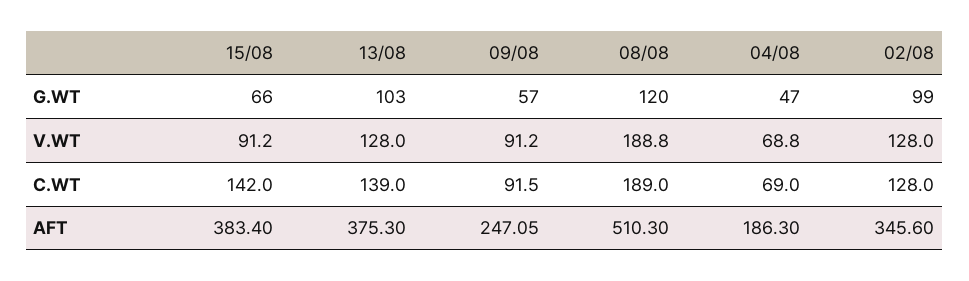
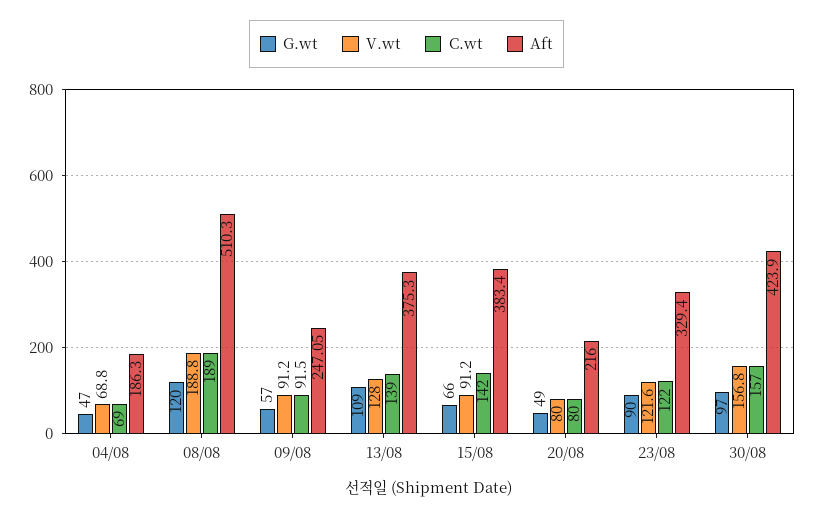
G.WT, 13/08: 103 -> 109
G.WT, 02/08: 99 -> none
V.WT, 02/08: 128 -> none
C.WT, 02/08: 128 -> none
AFT, 02/08: 345.6 -> none
G.WT, 20/08: none -> 49
V.WT, 20/08: none -> 80
C.WT, 20/08: none -> 80
AFT, 20/08: none -> 216
G.WT, 23/08: none -> 90
V.WT, 23/08: none -> 121.6
C.WT, 23/08: none -> 122
AFT, 23/08: none -> 329.4
G.WT, 30/08: none -> 97
V.WT, 30/08: none -> 156.8
C.WT, 30/08: none -> 157
AFT, 30/08: none -> 423.9

